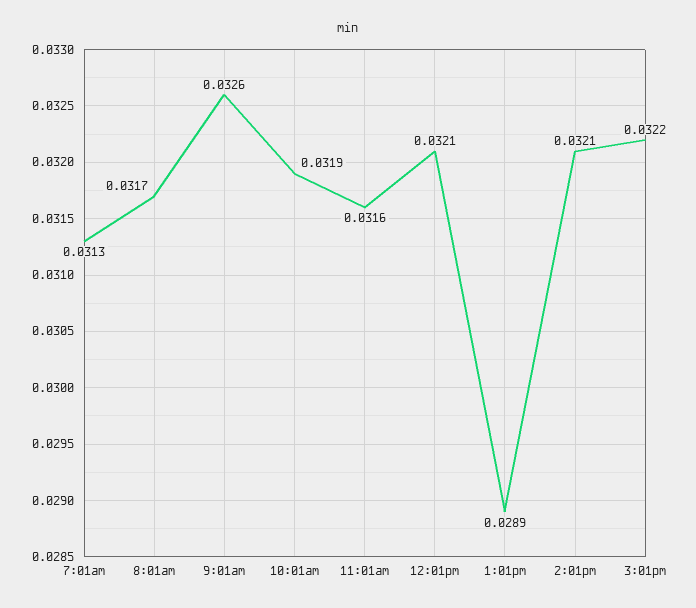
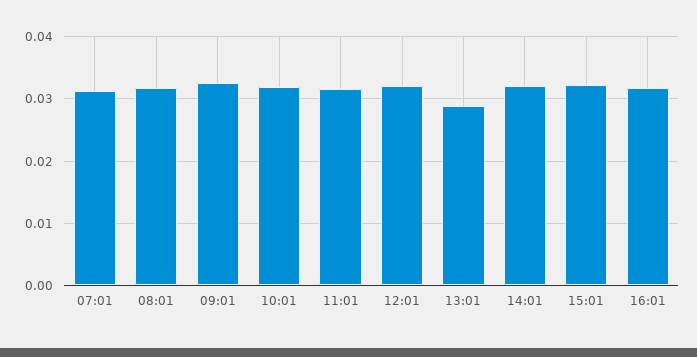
16:01: none -> 0.032

